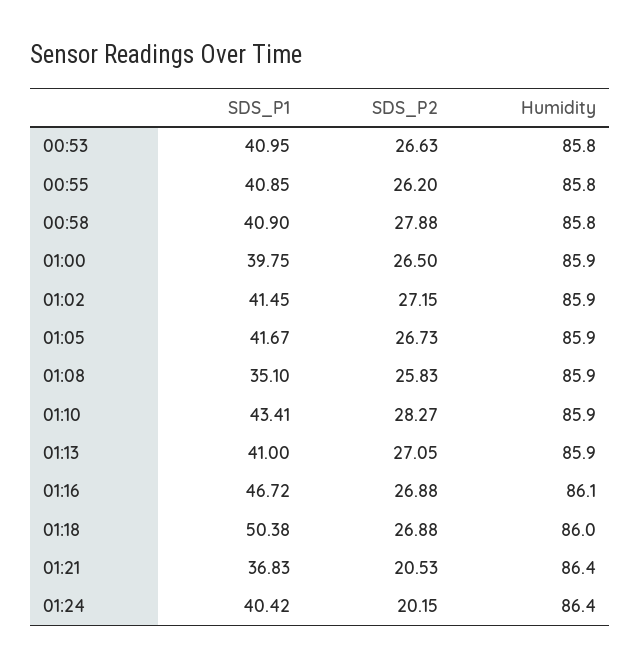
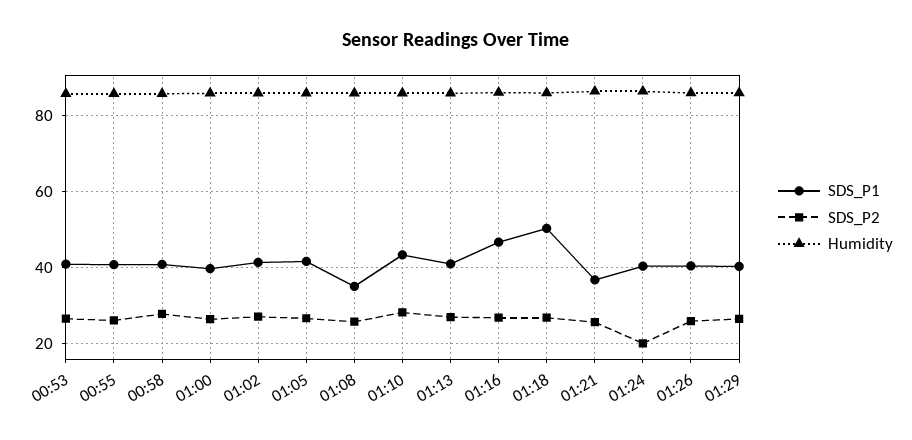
SDS_P2, 01:21: 20.53 -> 26
SDS_P1, 01:26: none -> 40
SDS_P2, 01:26: none -> 26
Humidity, 01:26: none -> 86
SDS_P1, 01:29: none -> 40
SDS_P2, 01:29: none -> 26
Humidity, 01:29: none -> 86

